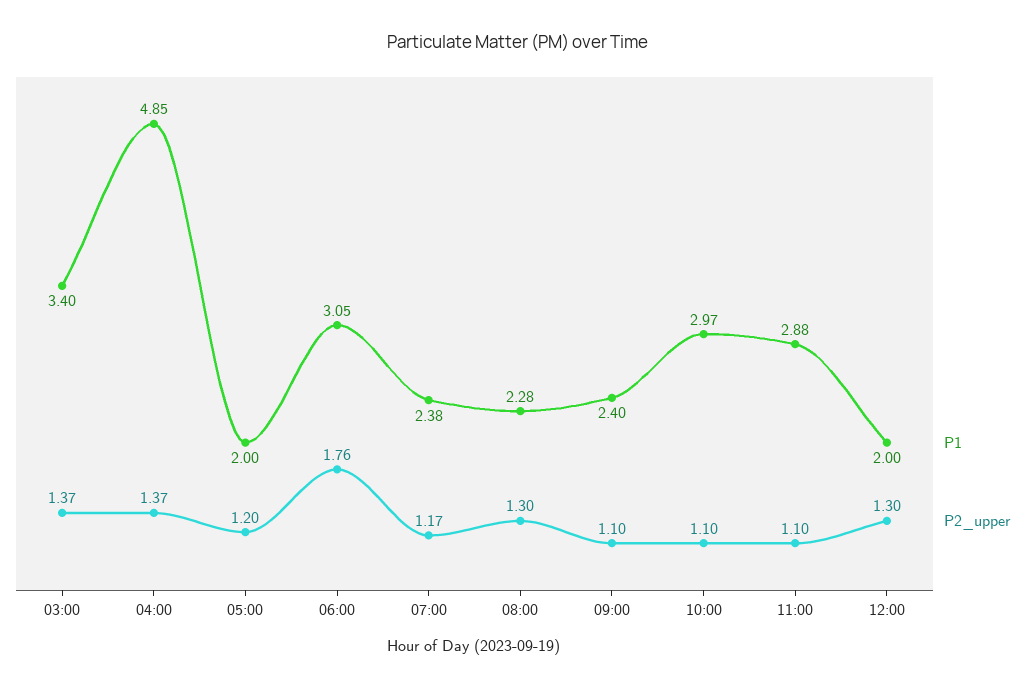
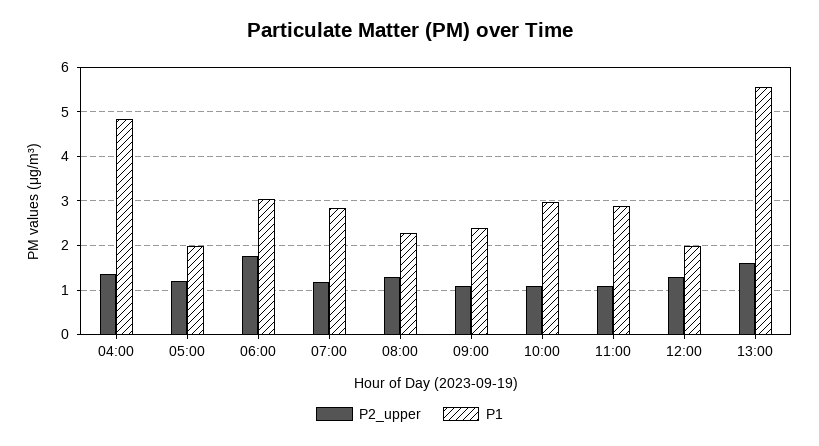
P1, 03:00: 3.4 -> none
P2_upper, 03:00: 1.37 -> none
P1, 07:00: 2.38 -> 2.8
P2_upper, 13:00: none -> 1.6
P1, 13:00: none -> 5.6

